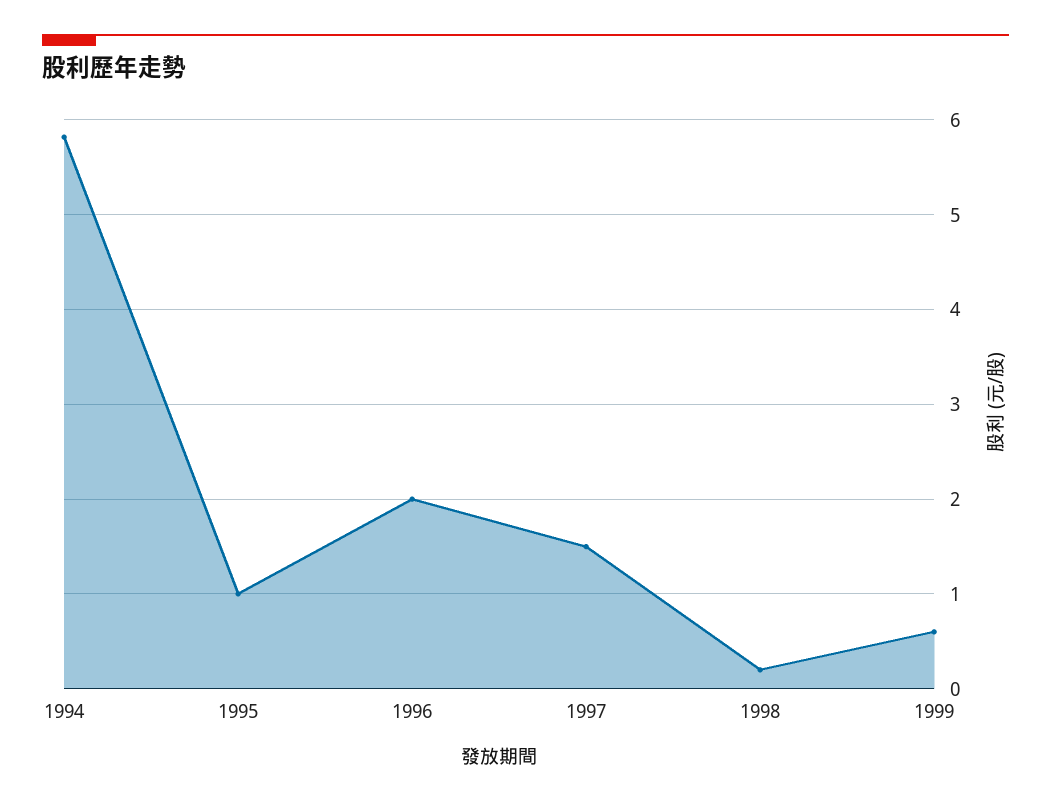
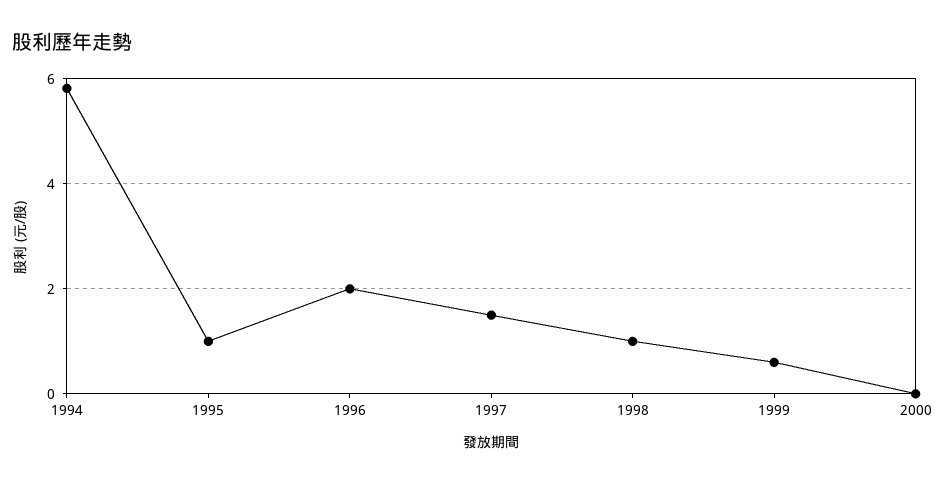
1998: 0.2 -> 1
2000: none -> 0

